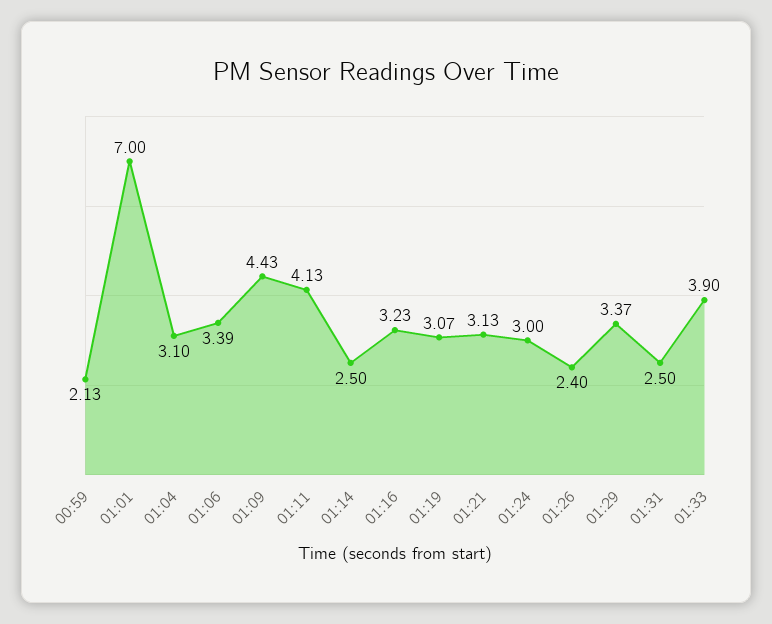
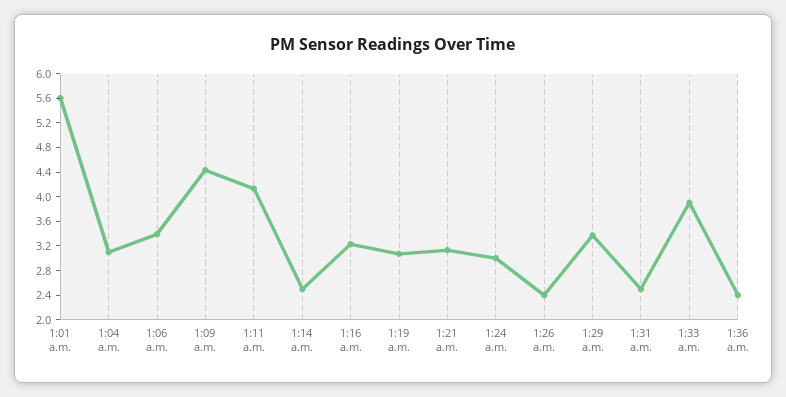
00:59: 2.13 -> none
01:01: 7 -> 5.6
1:36 a.m.: none -> 2.4

